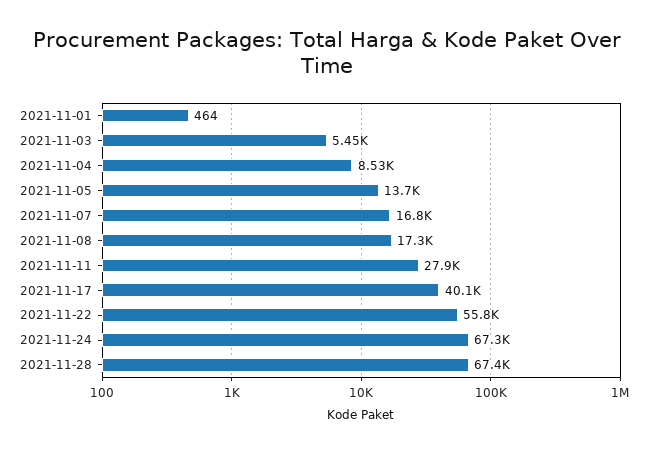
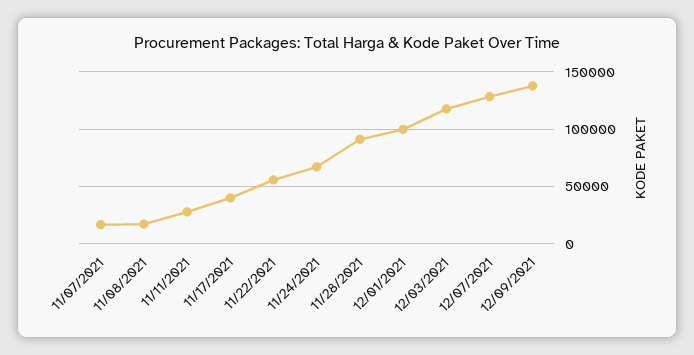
2021-11-01: 464 -> none
2021-11-03: 5450 -> none
2021-11-04: 8530 -> none
2021-11-05: 13700 -> none
2021-11-28: 67400 -> 90000
12/01/2021: none -> 100000
12/03/2021: none -> 120000
12/07/2021: none -> 130000
12/09/2021: none -> 140000

